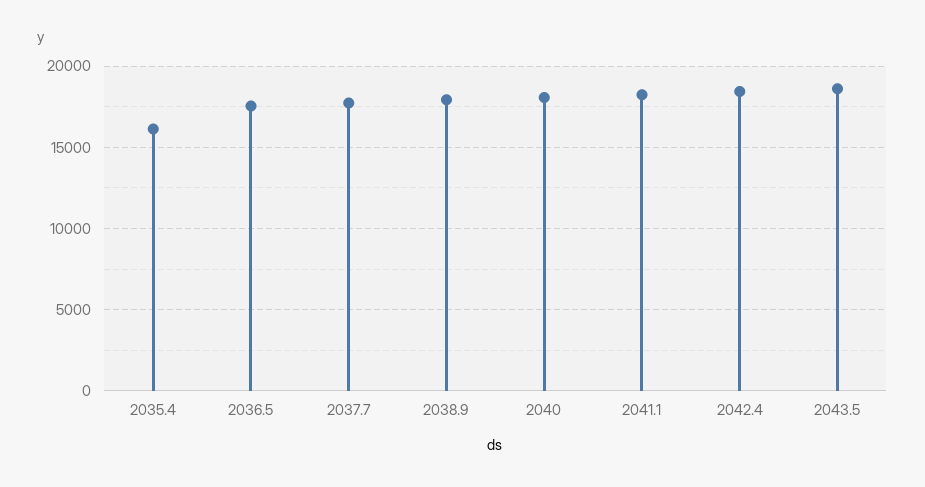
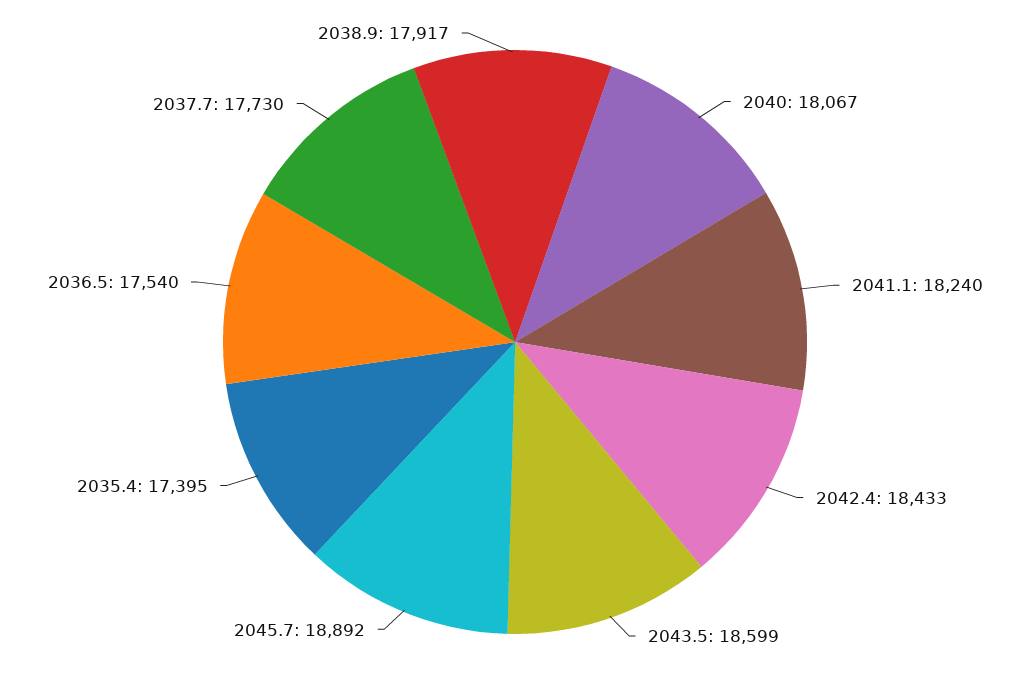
2035.4: 16000 -> 17395
2045.7: none -> 18892

